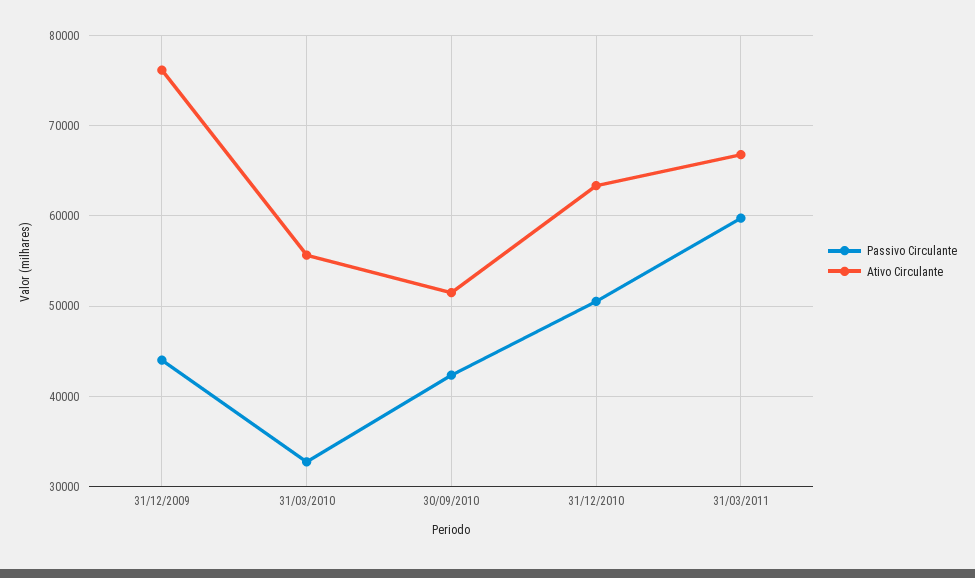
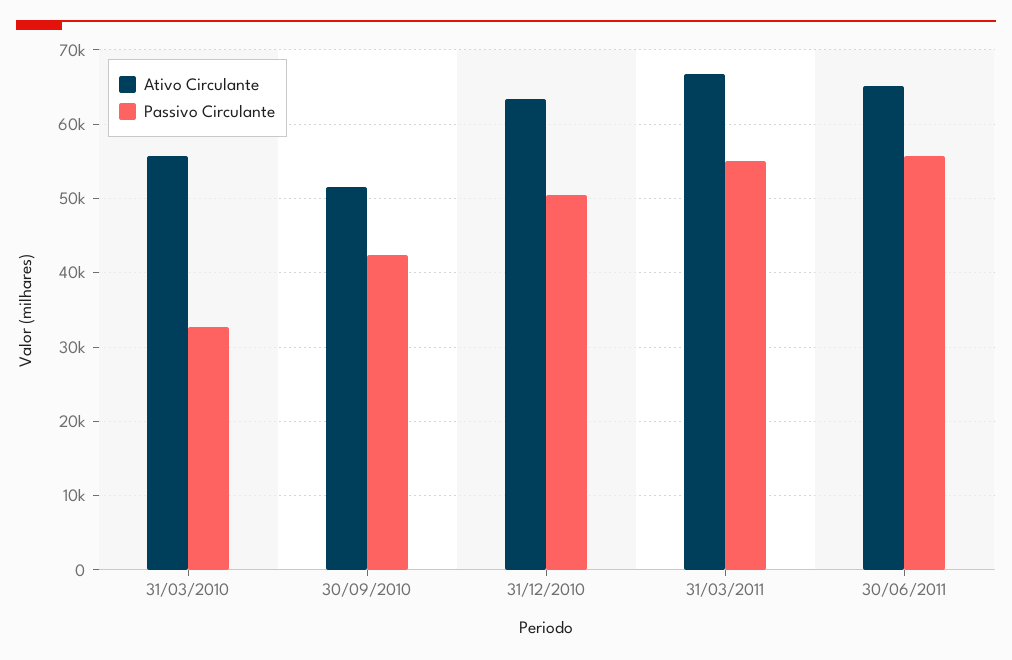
Passivo Circulante, 31/12/2009: 44000 -> none
Ativo Circulante, 31/12/2009: 76000 -> none
Passivo Circulante, 31/03/2011: 60000 -> 55000
Ativo Circulante, 30/06/2011: none -> 65000
Passivo Circulante, 30/06/2011: none -> 56000

